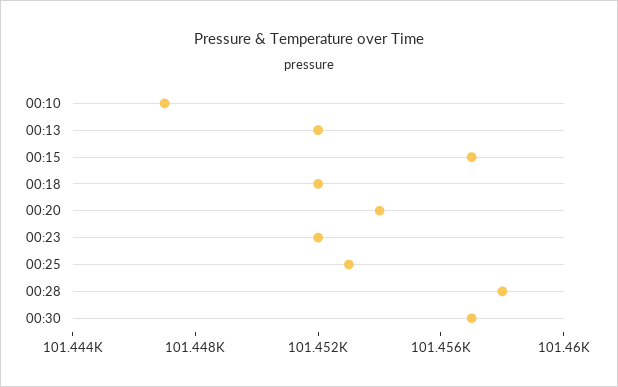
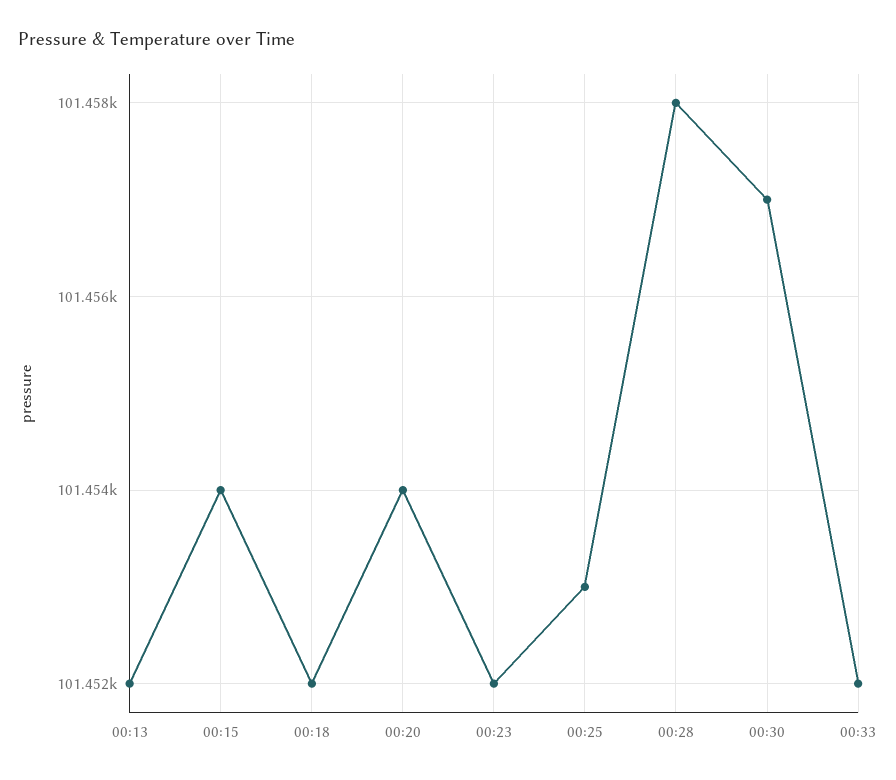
00:10: 101447 -> none
00:15: 101457 -> 101454
00:33: none -> 101452

